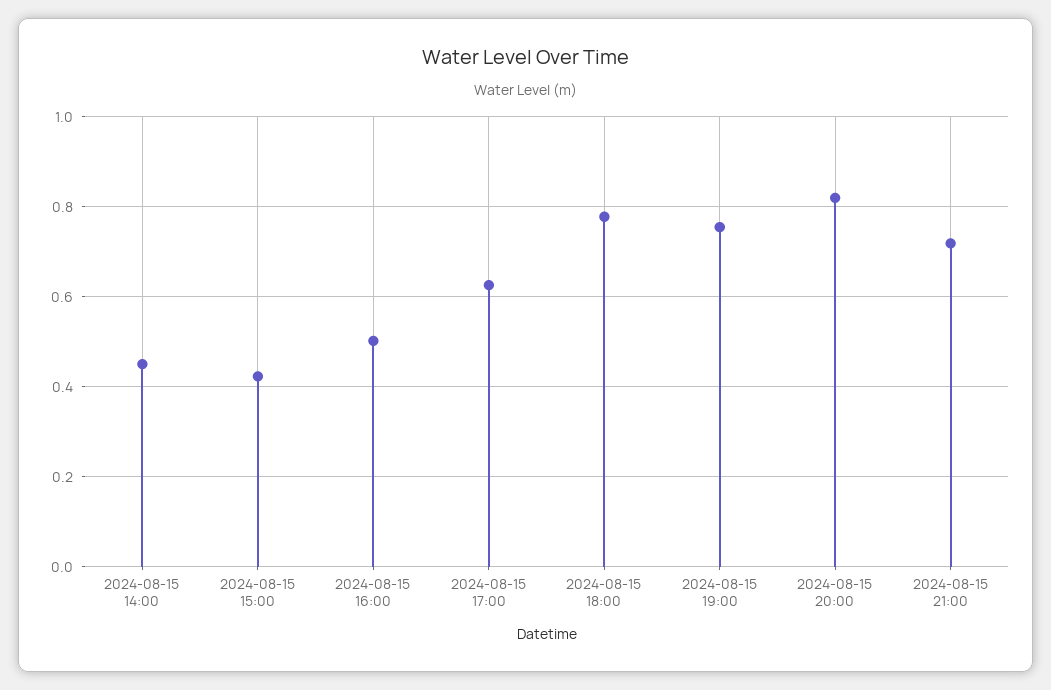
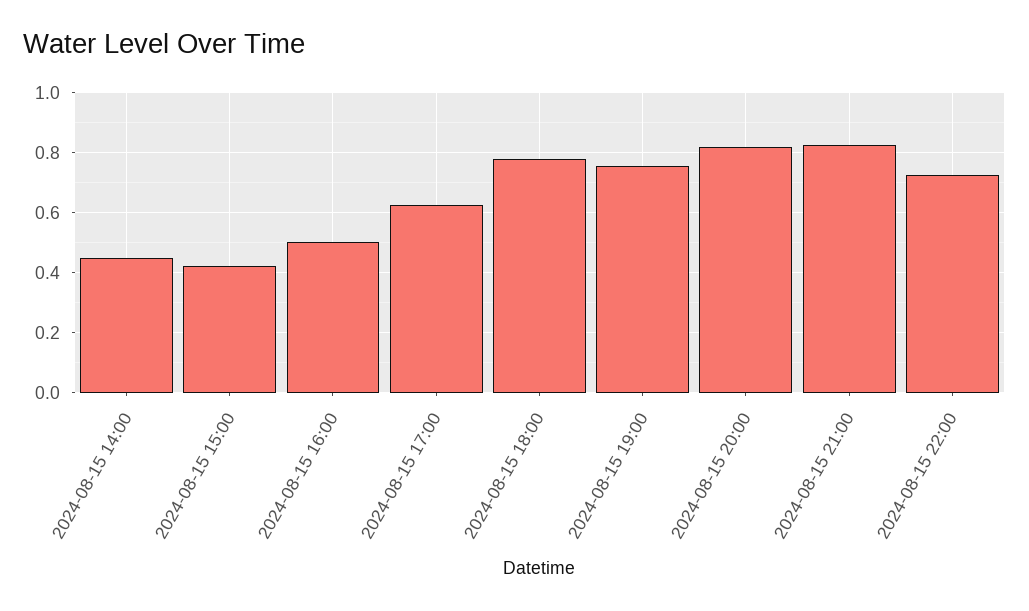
2024-08-15 21:00: 0.72 -> 0.825
2024-08-15 22:00: none -> 0.725

